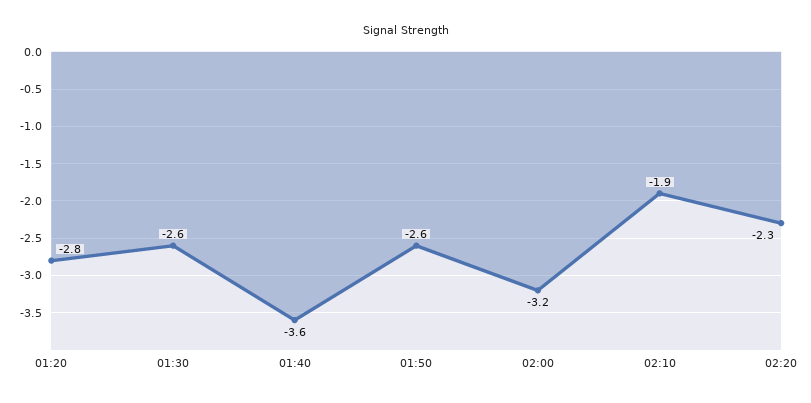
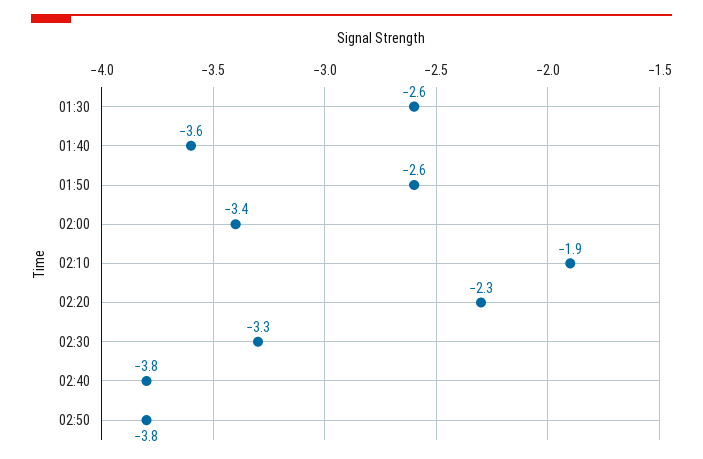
01:20: -2.8 -> none
02:00: -3.2 -> -3.4
02:30: none -> -3.3
02:40: none -> -3.8
02:50: none -> -3.8

